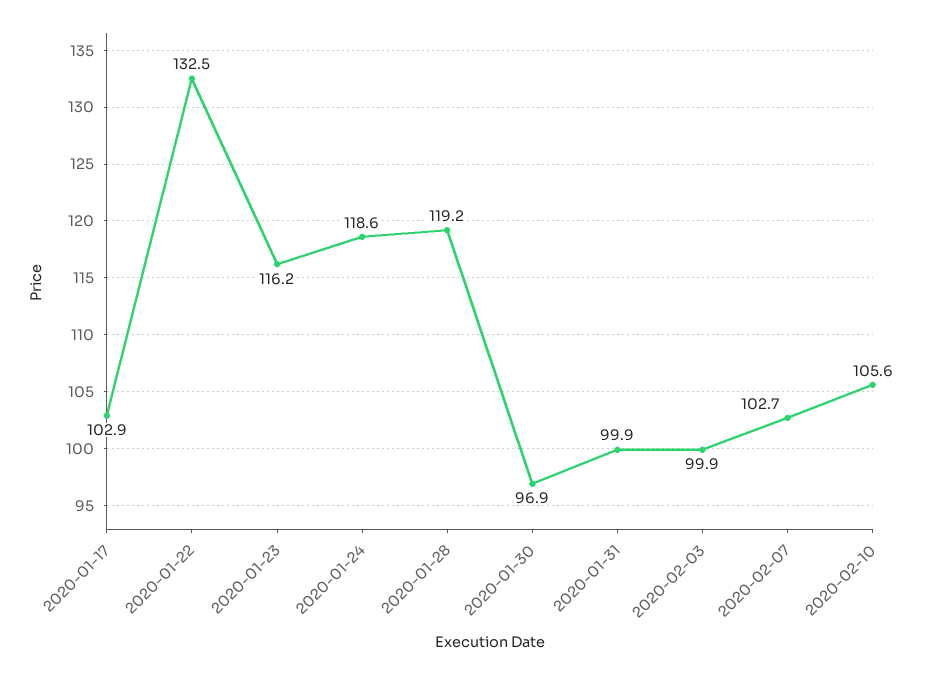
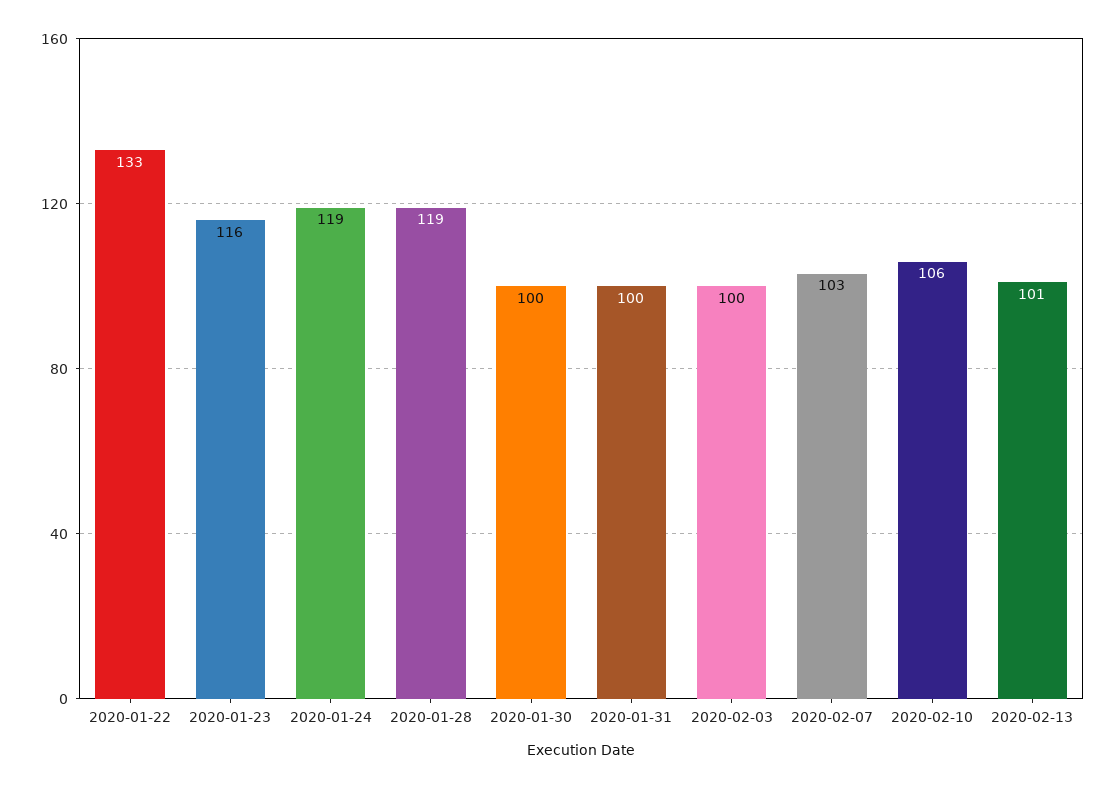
2020-01-17: 102.9 -> none
2020-01-30: 96.9 -> 100
2020-02-13: none -> 101

